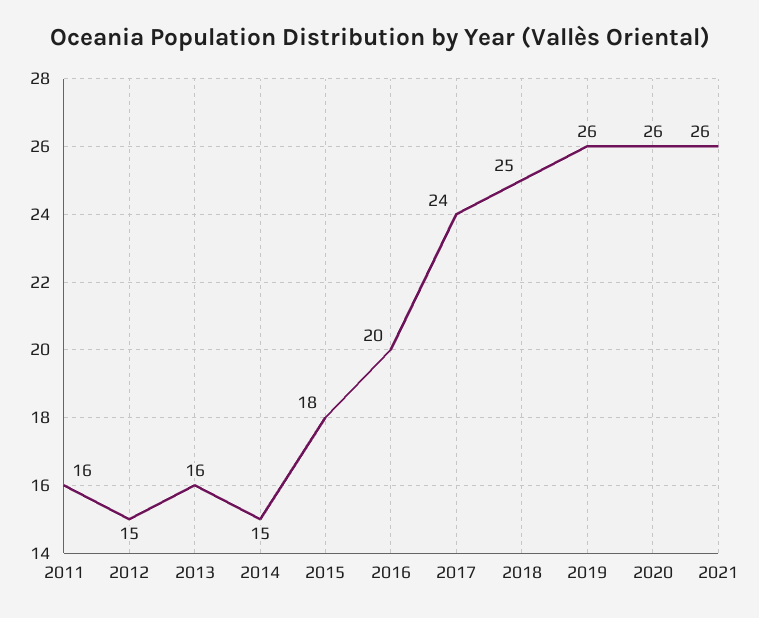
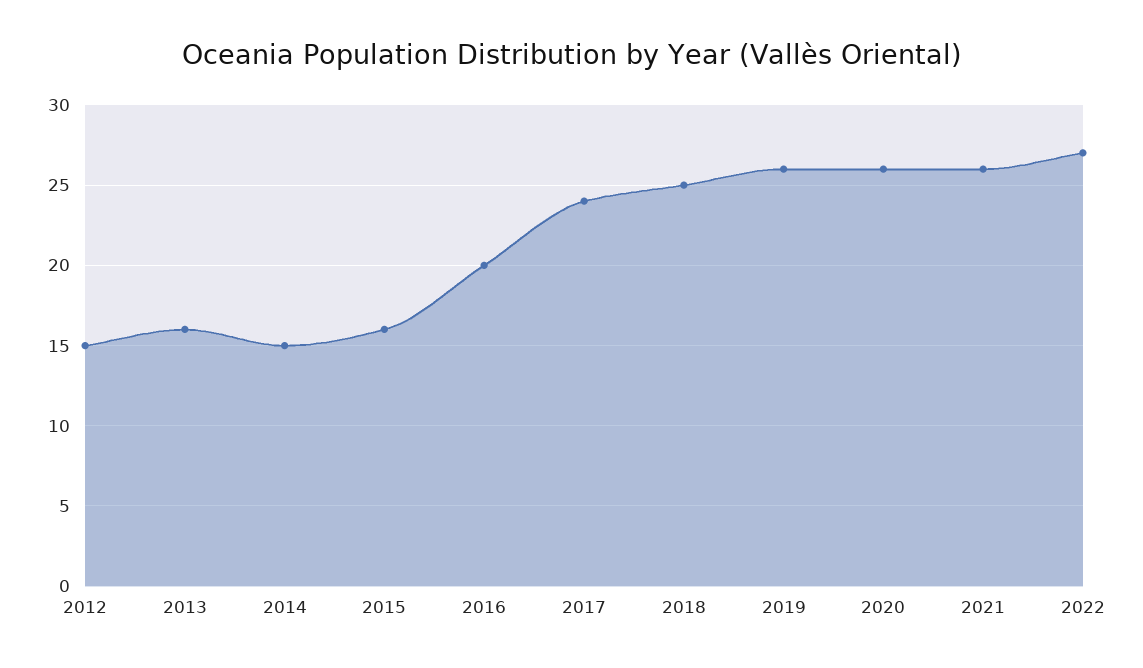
2011: 16 -> none
2015: 18 -> 16
2022: none -> 27

